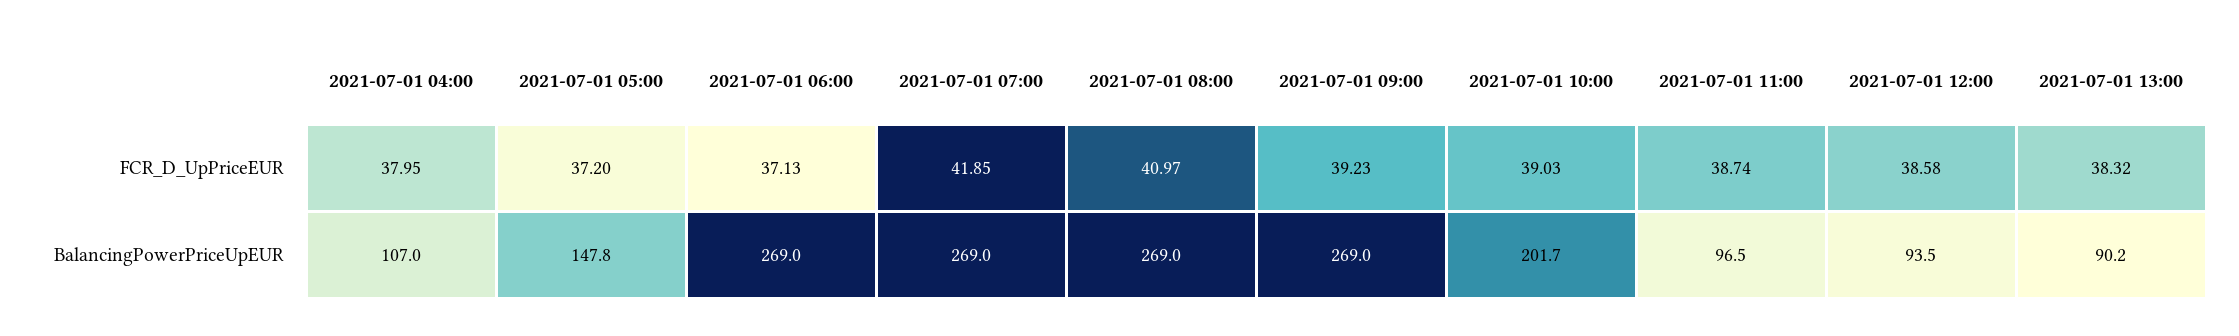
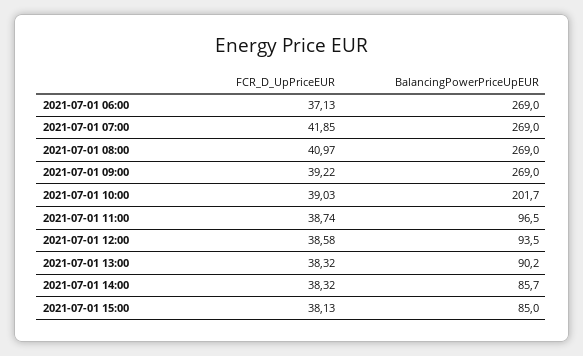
2021-07-01 04:00, FCR_D_UpPriceEUR: 37.95 -> none
2021-07-01 05:00, FCR_D_UpPriceEUR: 37.2 -> none
2021-07-01 09:00, FCR_D_UpPriceEUR: 39.23 -> 39.22
2021-07-01 04:00, BalancingPowerPriceUpEUR: 107 -> none
2021-07-01 05:00, BalancingPowerPriceUpEUR: 147.8 -> none
2021-07-01 14:00, FCR_D_UpPriceEUR: none -> 38.32
2021-07-01 14:00, BalancingPowerPriceUpEUR: none -> 85.7
2021-07-01 15:00, FCR_D_UpPriceEUR: none -> 38.13
2021-07-01 15:00, BalancingPowerPriceUpEUR: none -> 85

